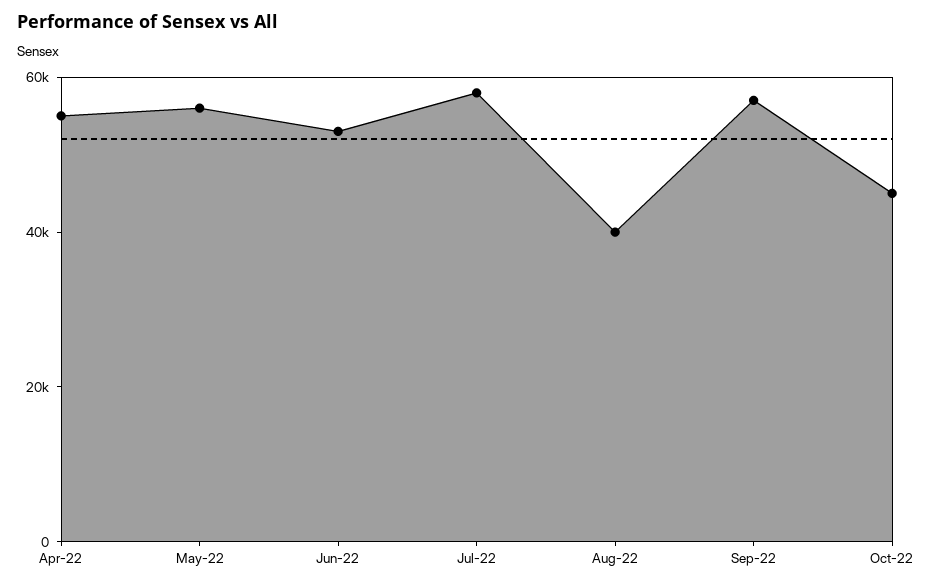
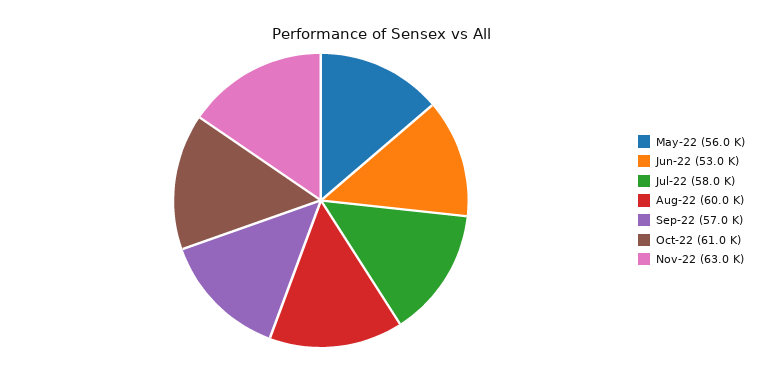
Apr-22: 55000 -> none
Aug-22: 40000 -> 60000
Oct-22: 45000 -> 61000
Nov-22: none -> 63000

